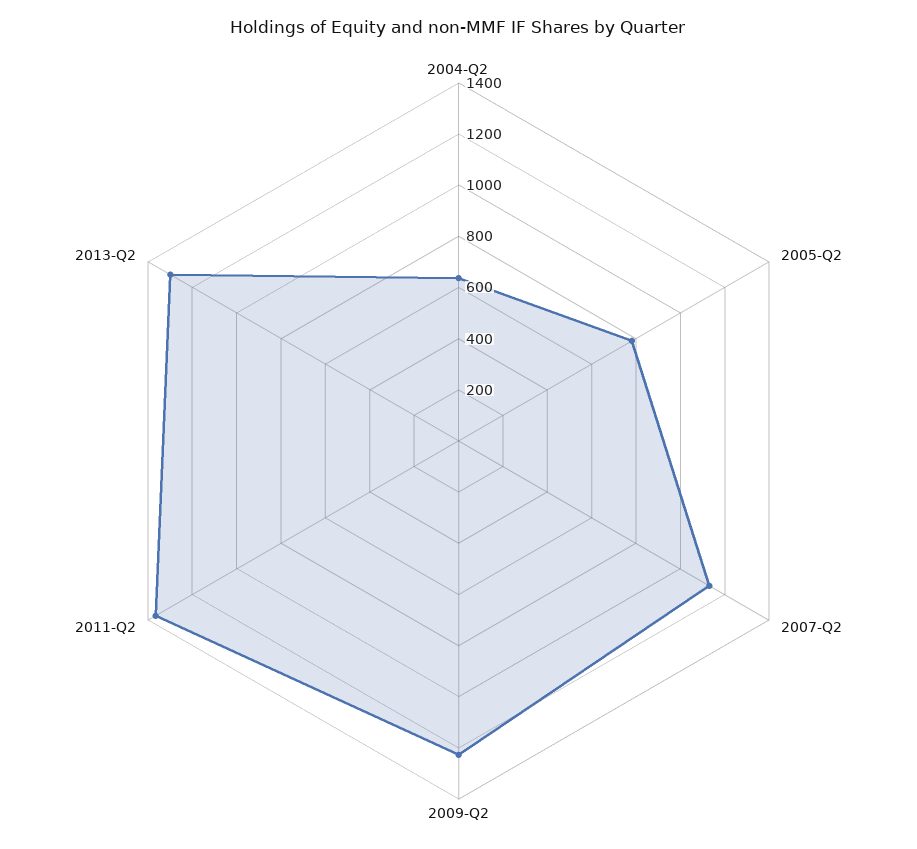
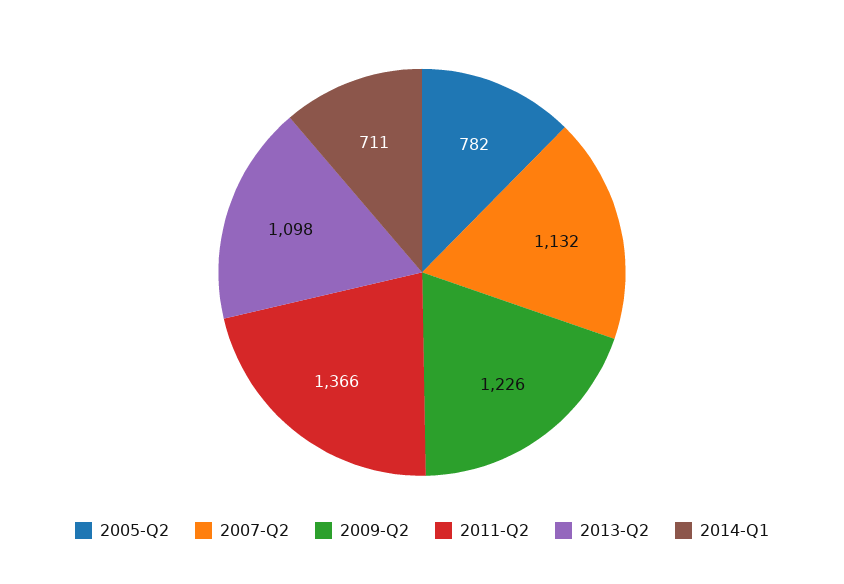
2004-Q2: 650 -> none
2013-Q2: 1300 -> 1098
2014-Q1: none -> 711

